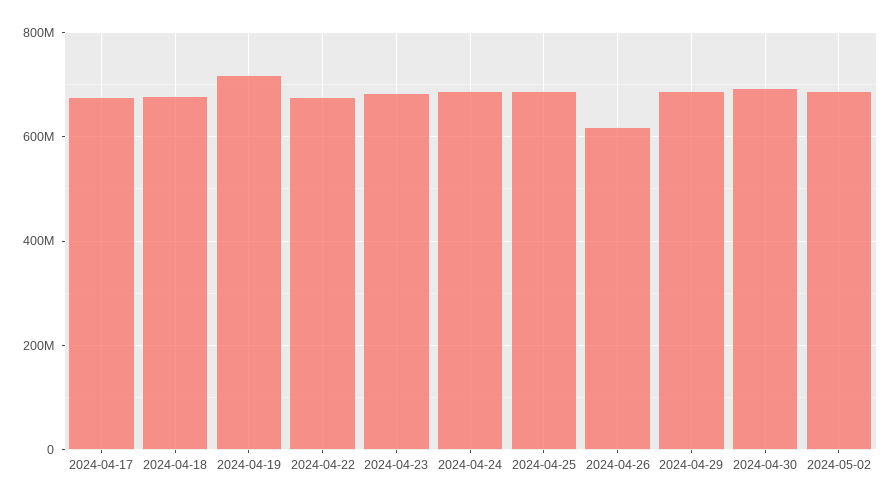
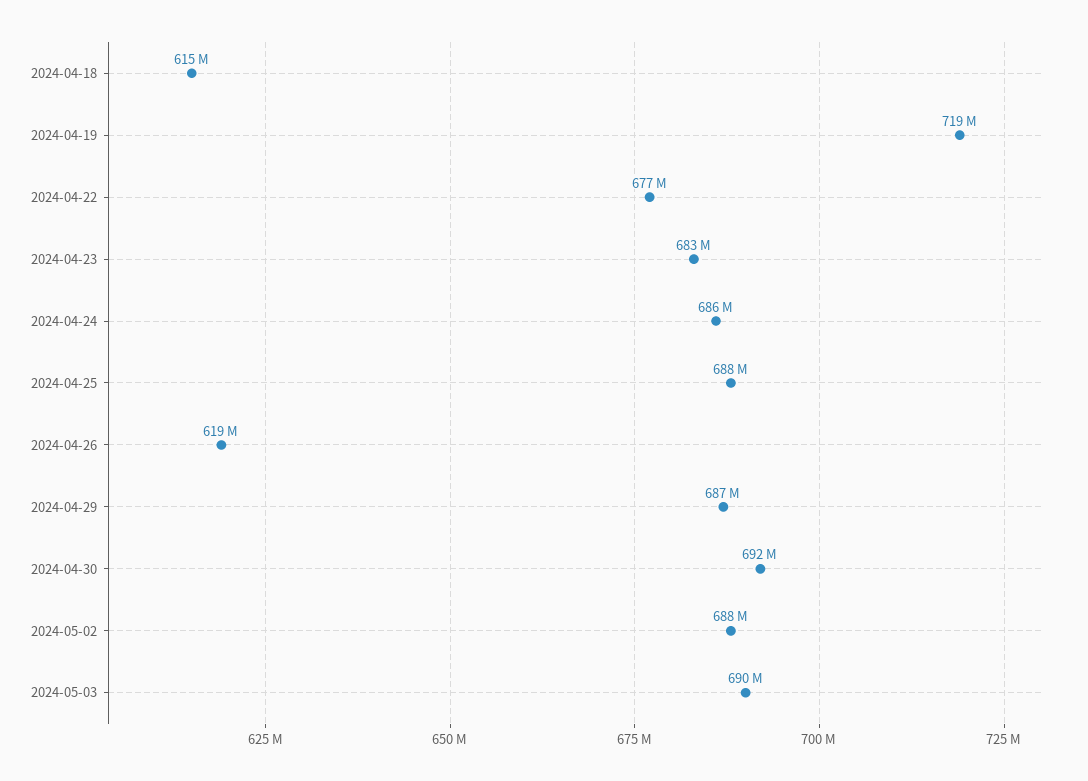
2024-04-17: 680000000 -> none
2024-04-18: 680000000 -> 615000000
2024-05-03: none -> 690000000

